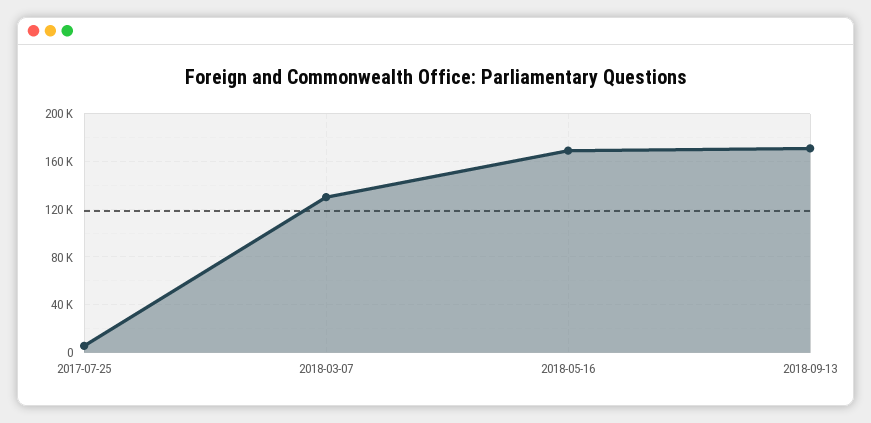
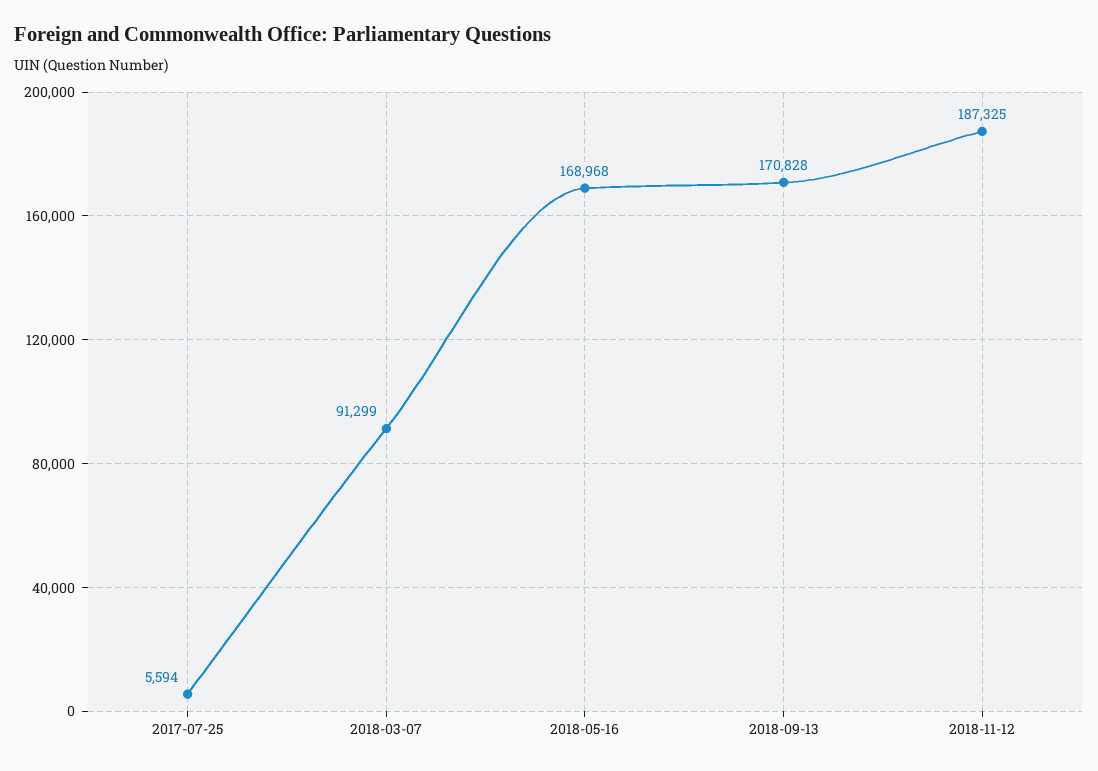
2018-03-07: 130000 -> 91299
2018-11-12: none -> 187325

